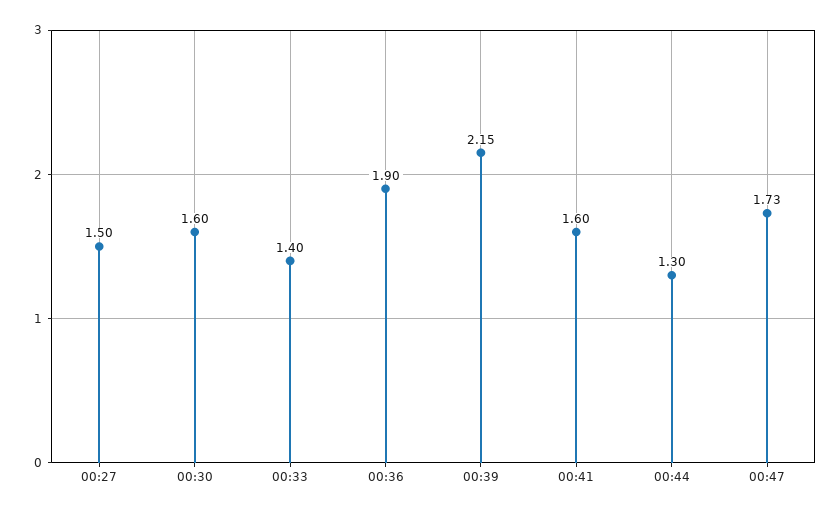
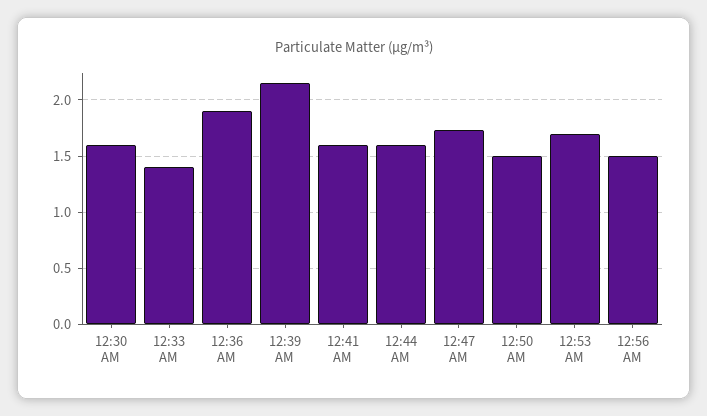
00:27: 1.5 -> none
00:44: 1.3 -> 1.6
12:50 AM: none -> 1.5
12:53 AM: none -> 1.7
12:56 AM: none -> 1.5

